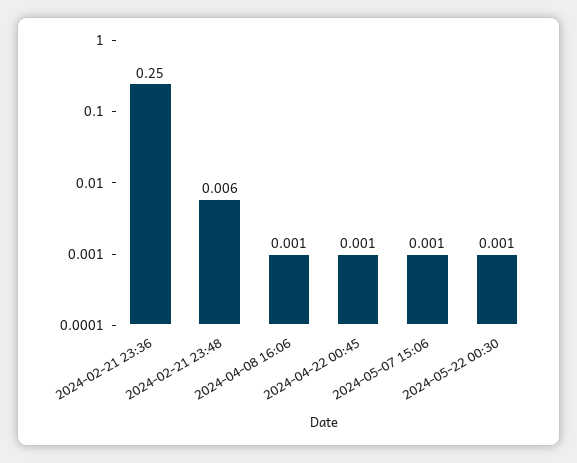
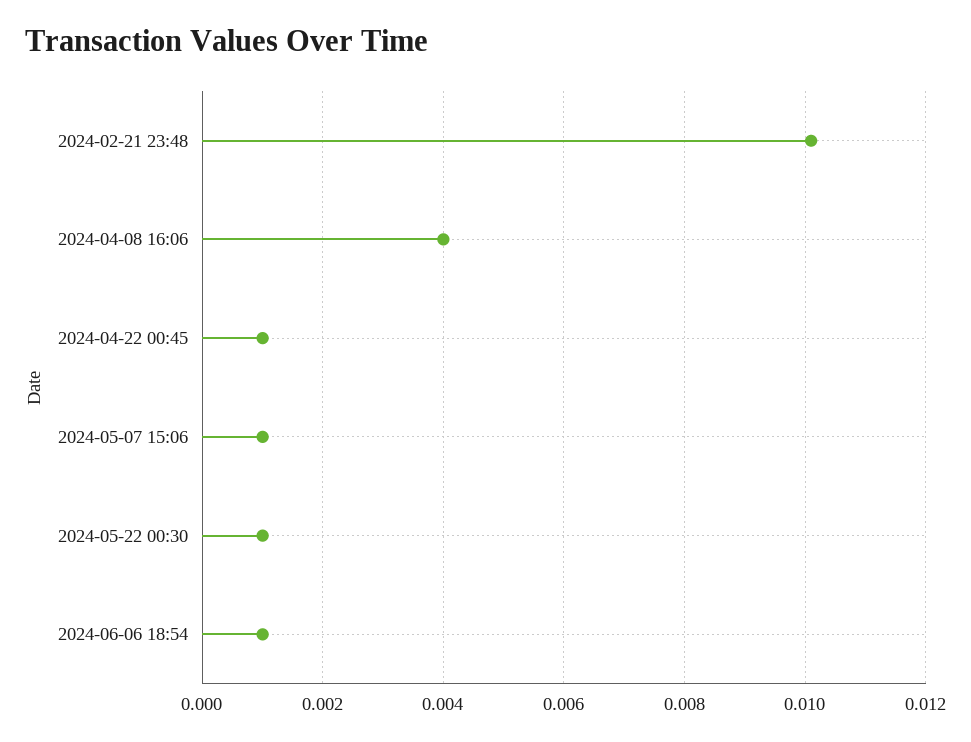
2024-02-21 23:36: 0.25 -> none
2024-02-21 23:48: 0.006 -> 0.01
2024-04-08 16:06: 0.001 -> 0.004
2024-06-06 18:54: none -> 0.001

